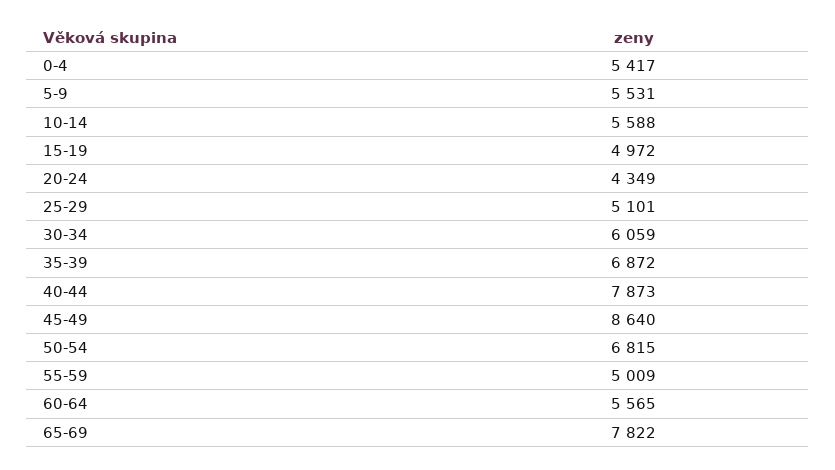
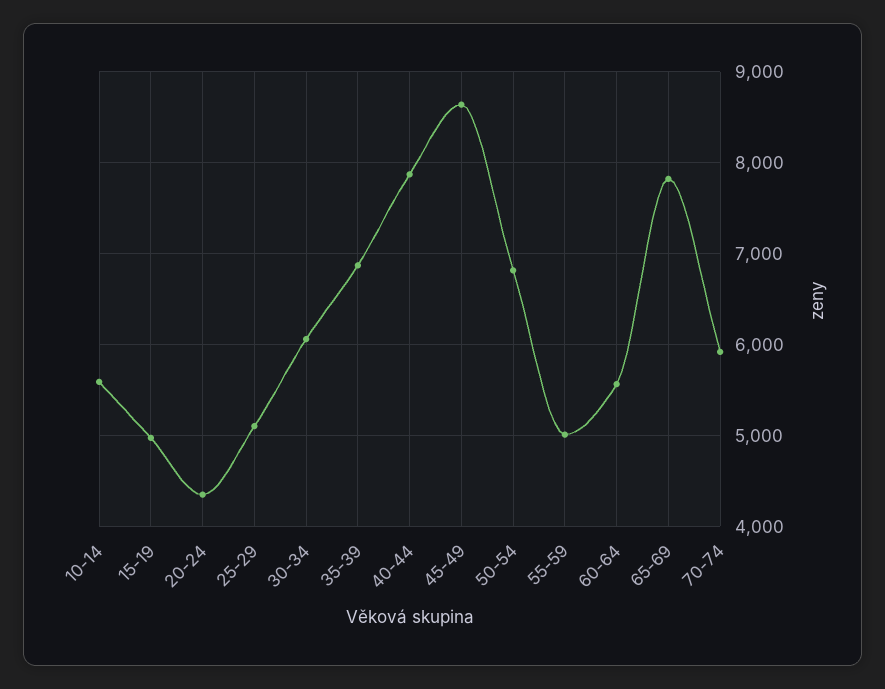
0-4: 5417 -> none
5-9: 5531 -> none
70-74: none -> 5900

